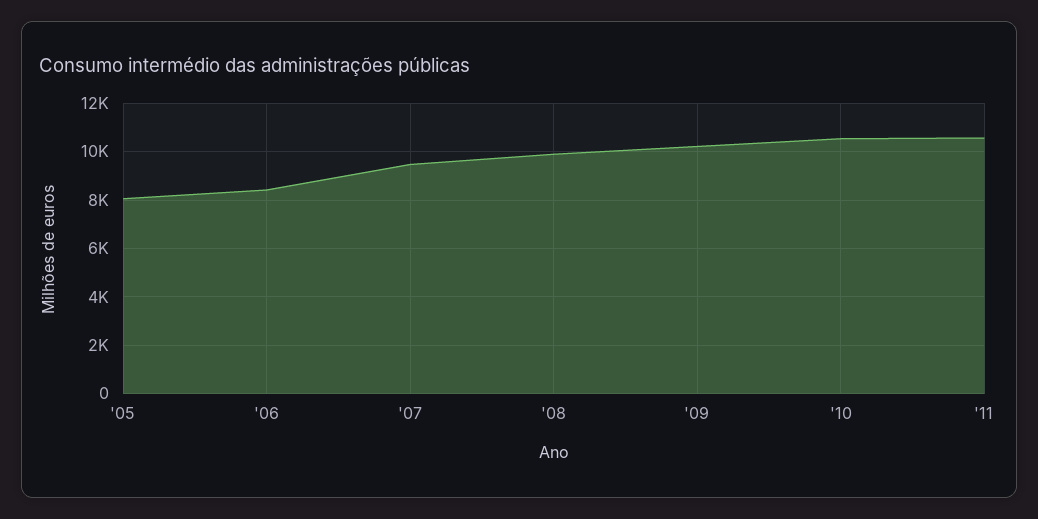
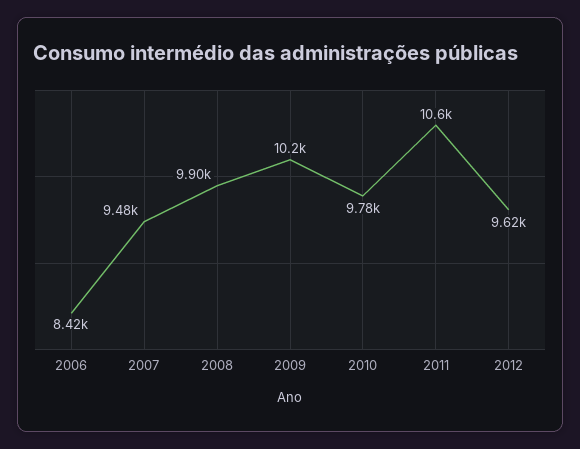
'05: 8000 -> none
'10: 10500 -> 9780
2012: none -> 9620

